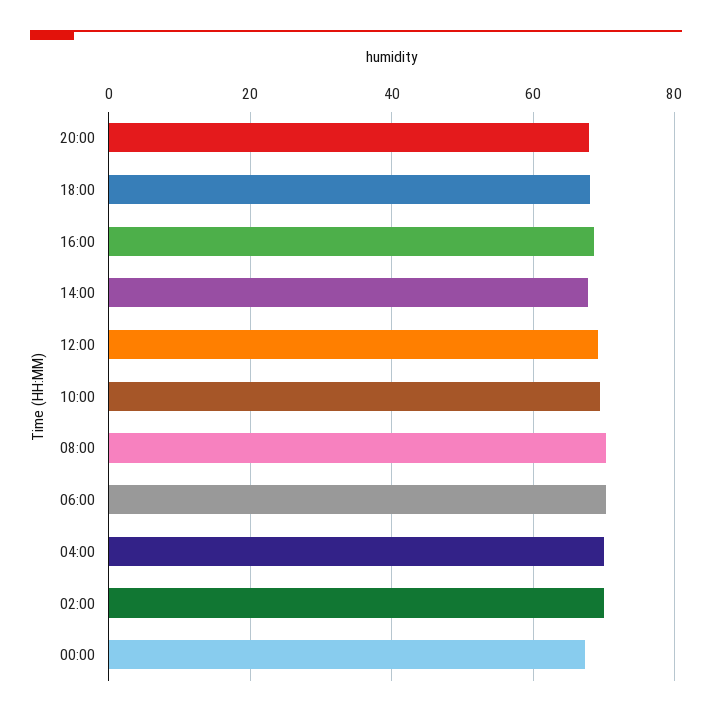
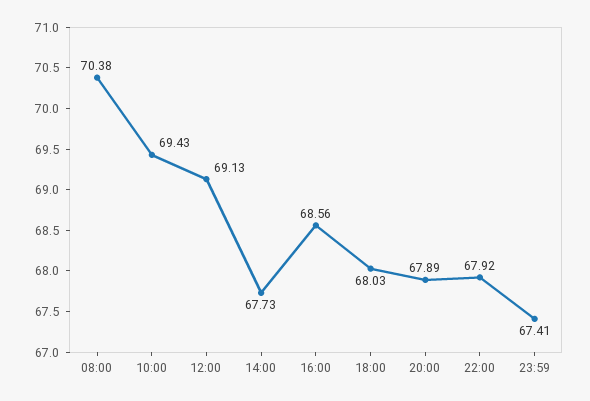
06:00: 70 -> none
04:00: 70 -> none
02:00: 70 -> none
00:00: 68 -> none
22:00: none -> 67.92
23:59: none -> 67.41

